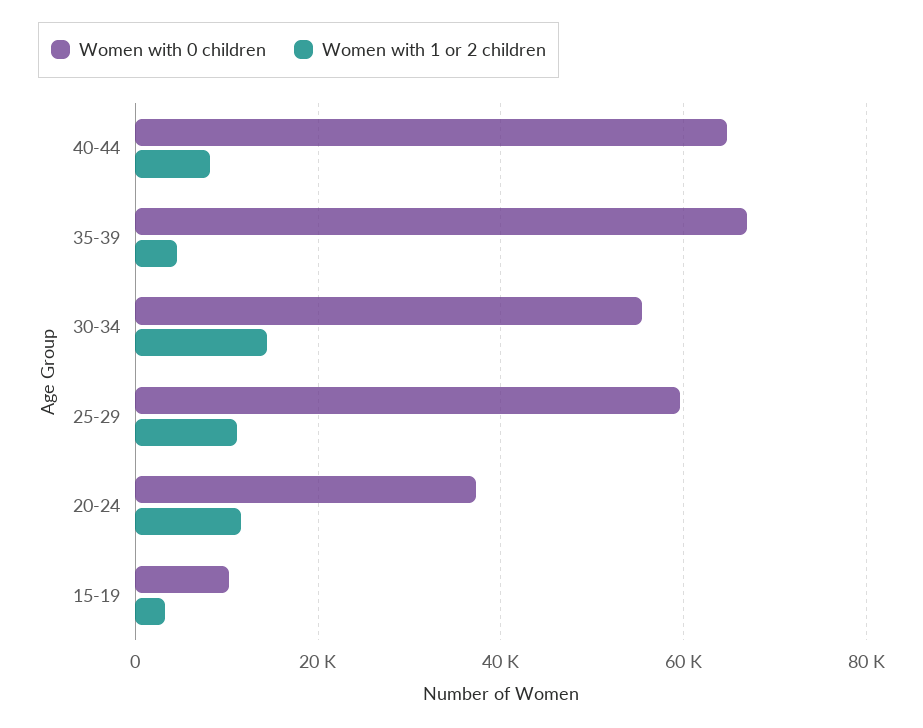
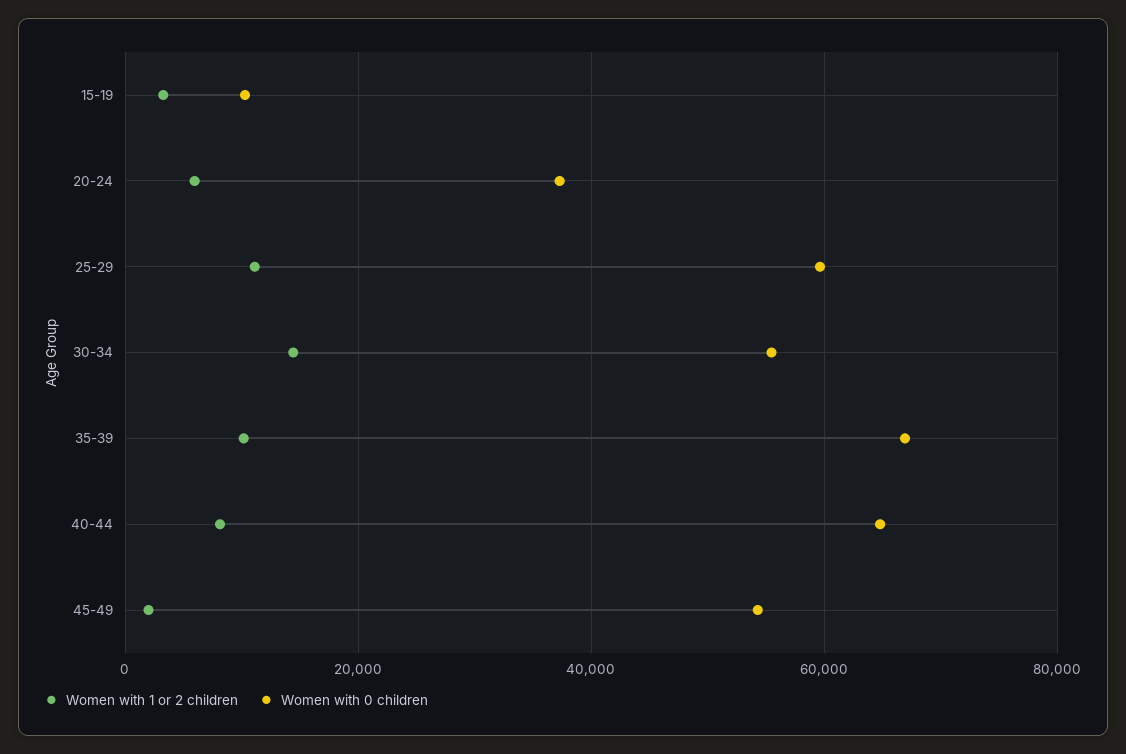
Women with 1 or 2 children, 35-39: 4000 -> 10000
Women with 1 or 2 children, 20-24: 12000 -> 6000
Women with 1 or 2 children, 45-49: none -> 2000
Women with 0 children, 45-49: none -> 54000

